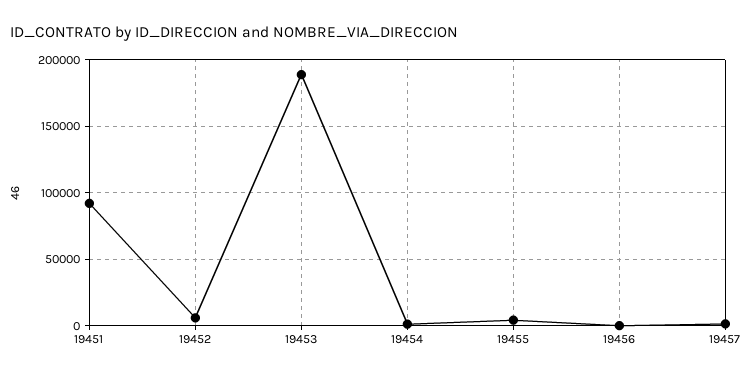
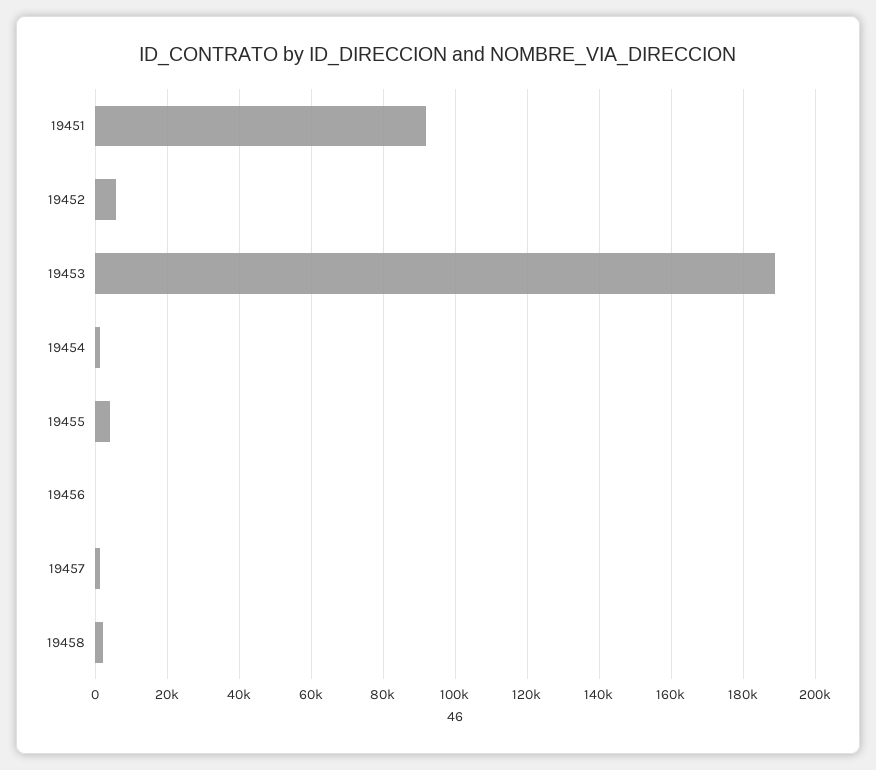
19458: none -> 2000

